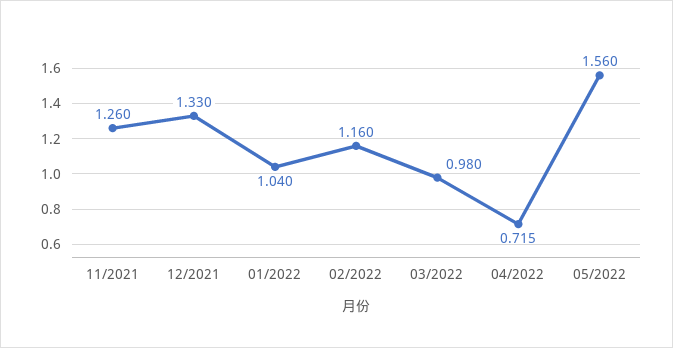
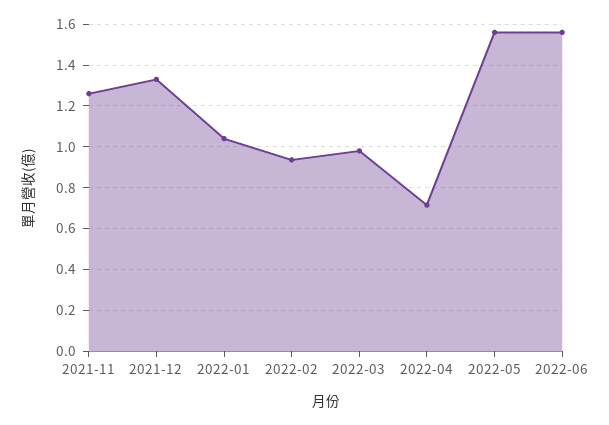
02/2022: 1.16 -> 0.95
2022-06: none -> 1.55

